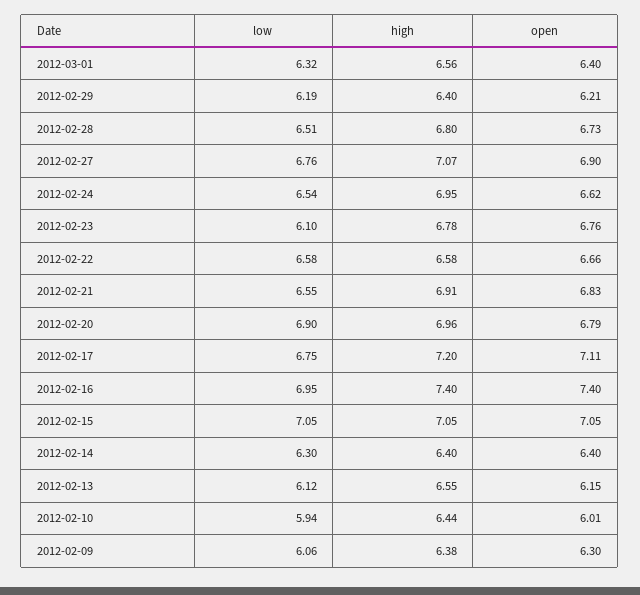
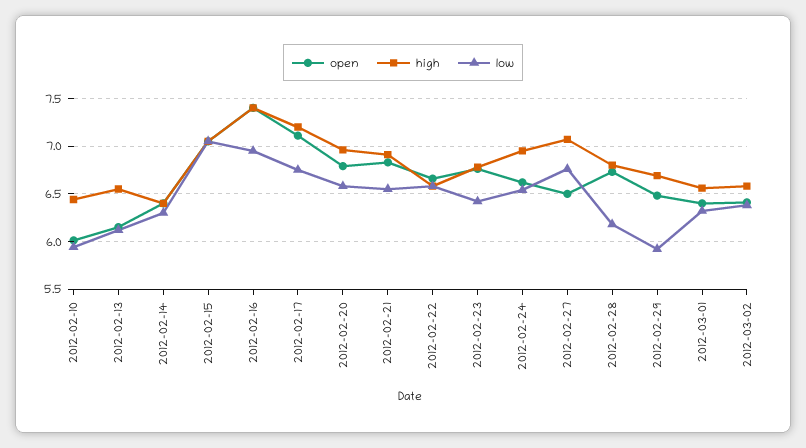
low, 2012-02-29: 6.19 -> 5.9
high, 2012-02-29: 6.4 -> 6.7
open, 2012-02-29: 6.21 -> 6.5
low, 2012-02-28: 6.51 -> 6.2
open, 2012-02-27: 6.9 -> 6.5
low, 2012-02-23: 6.1 -> 6.4
low, 2012-02-20: 6.9 -> 6.6
low, 2012-02-09: 6.06 -> none
high, 2012-02-09: 6.38 -> none
open, 2012-02-09: 6.3 -> none
open, 2012-03-02: none -> 6.4
high, 2012-03-02: none -> 6.6
low, 2012-03-02: none -> 6.4

